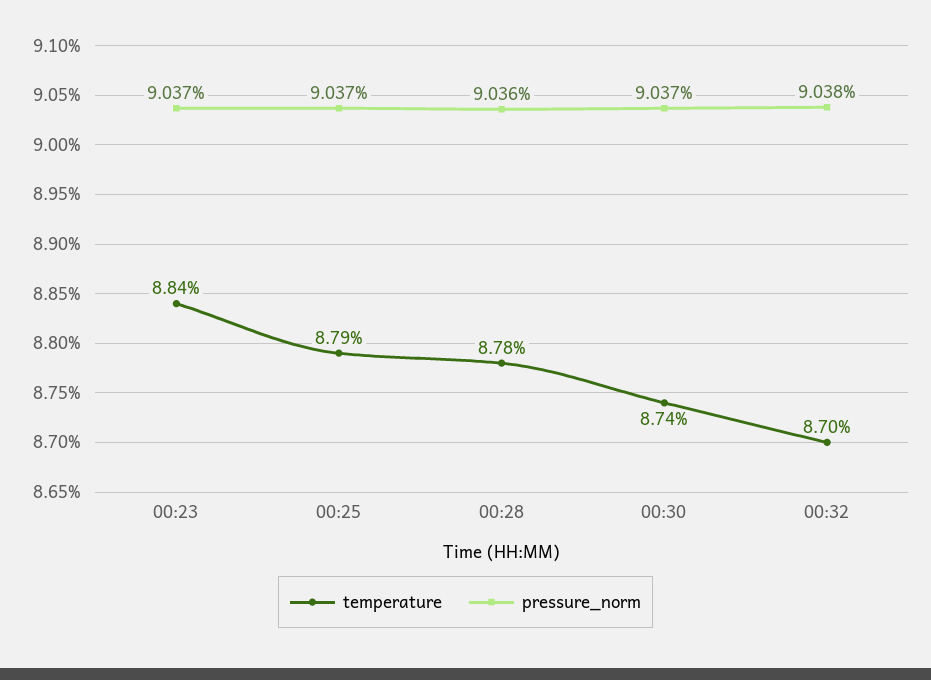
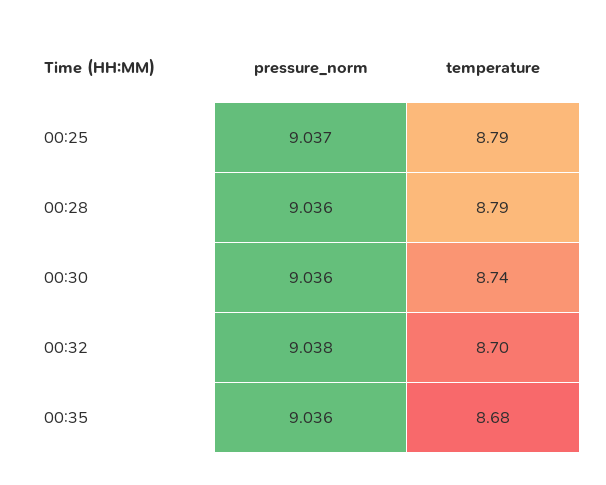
temperature, 00:23: 8.84 -> none
pressure_norm, 00:23: 9.037 -> none
temperature, 00:28: 8.78 -> 8.79
pressure_norm, 00:30: 9.037 -> 9.036
pressure_norm, 00:35: none -> 9.036
temperature, 00:35: none -> 8.68

